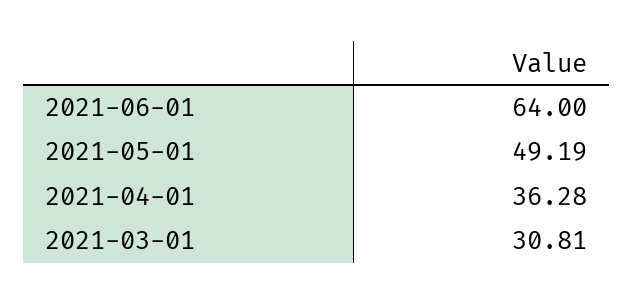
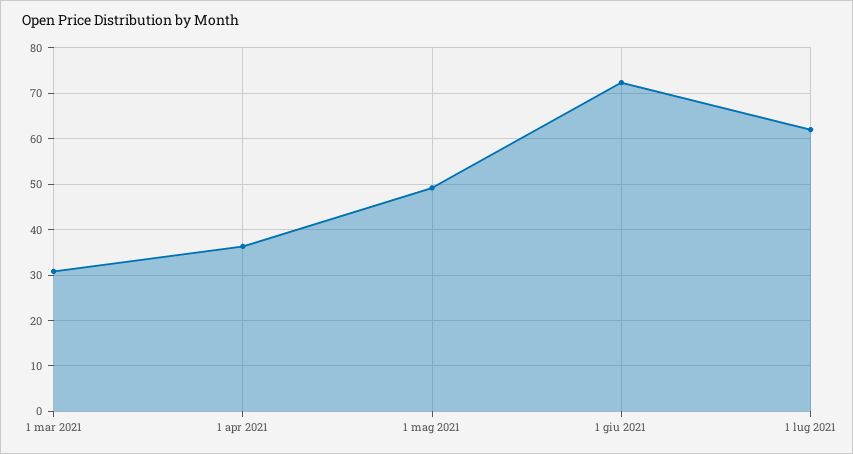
2021-06-01: 64 -> 72
1 lug 2021: none -> 62

